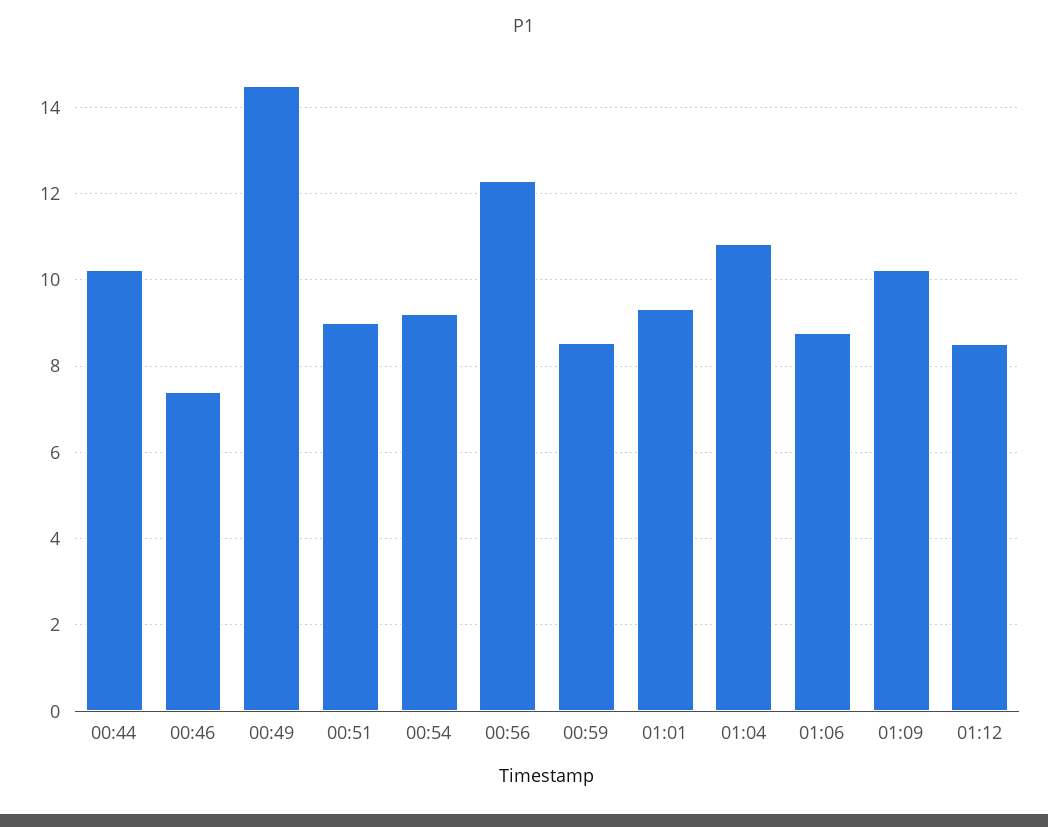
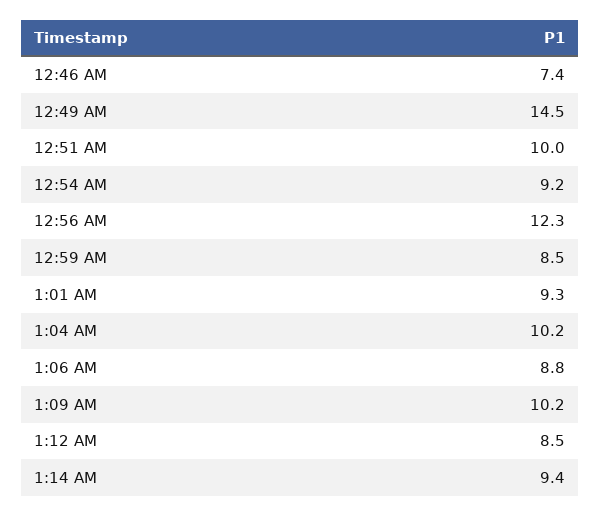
00:44: 10.2 -> none
00:51: 9 -> 10
01:04: 10.8 -> 10.2
1:14 AM: none -> 9.4

